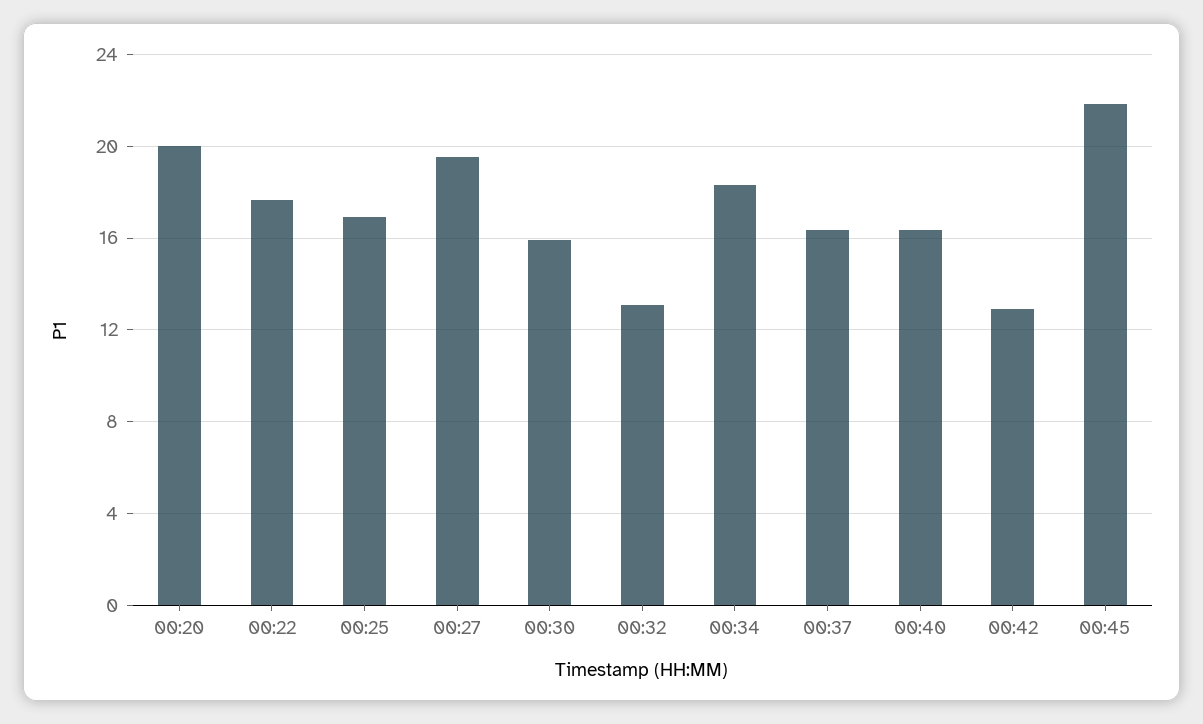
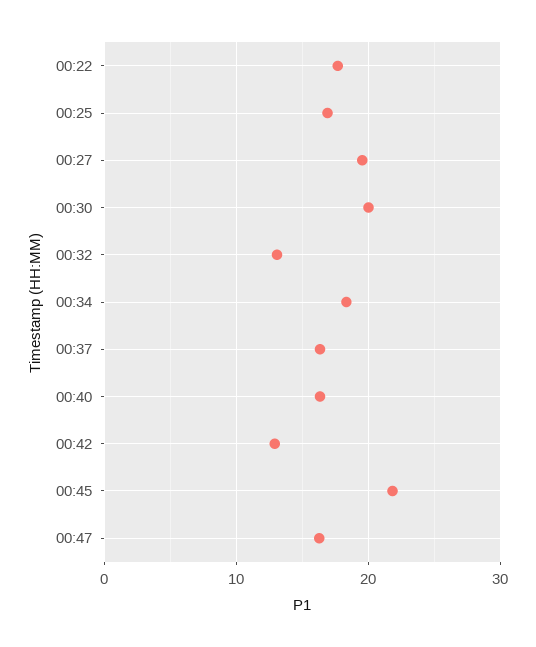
00:20: 20 -> none
00:30: 16 -> 20
00:47: none -> 16

